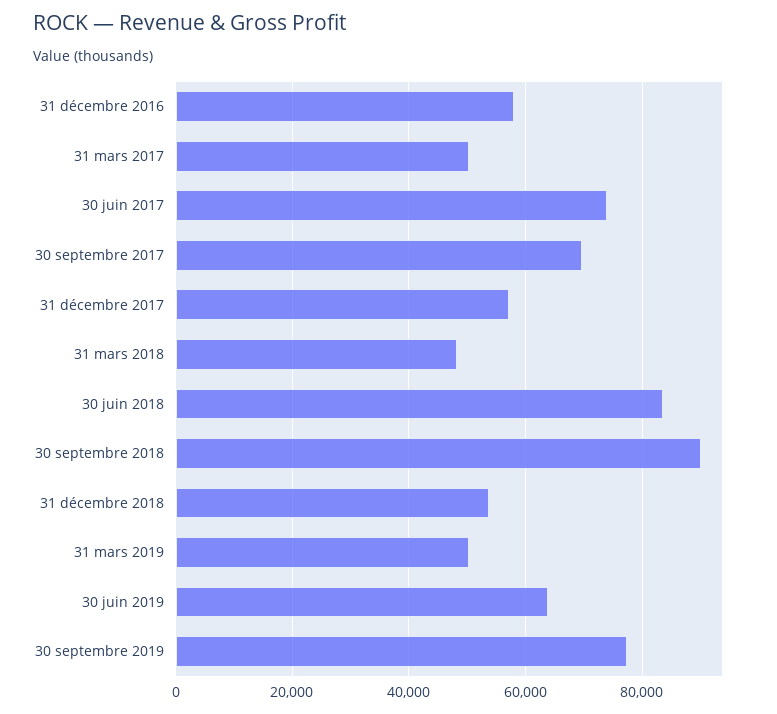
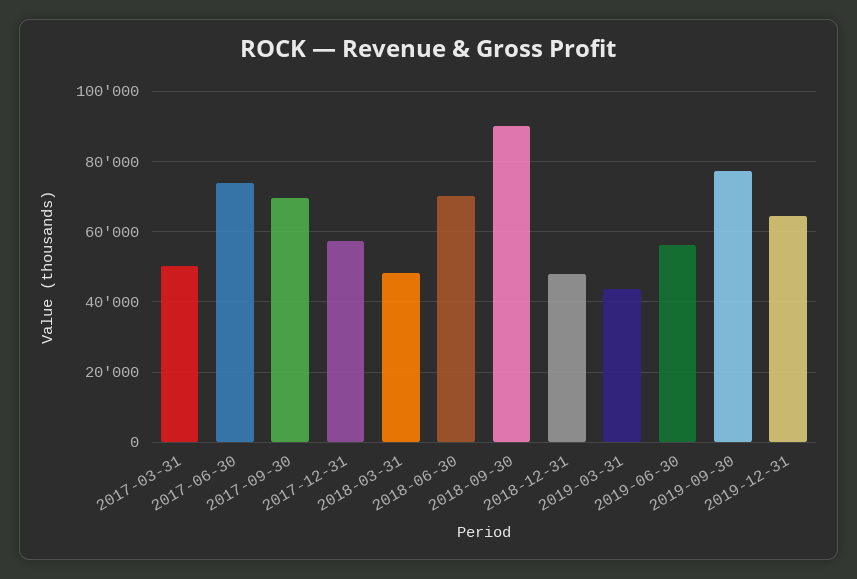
31 décembre 2016: 58000 -> none
30 juin 2018: 84000 -> 70000
31 décembre 2018: 54000 -> 48000
31 mars 2019: 50000 -> 44000
30 juin 2019: 64000 -> 56000
2019-12-31: none -> 64000

